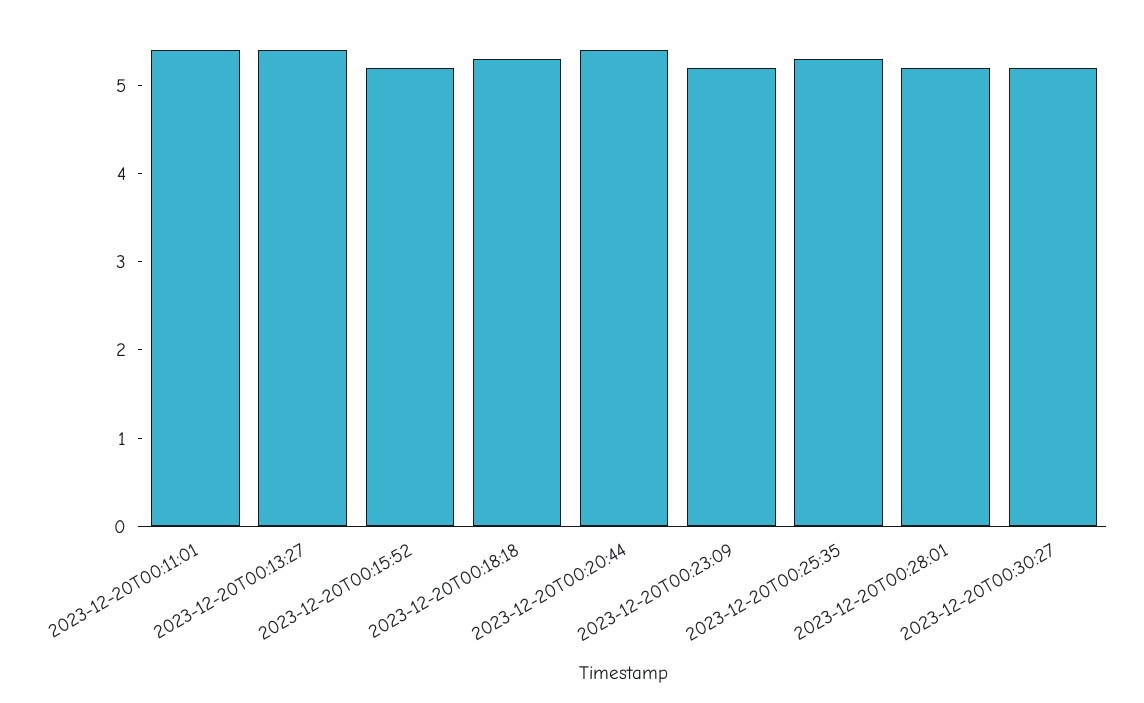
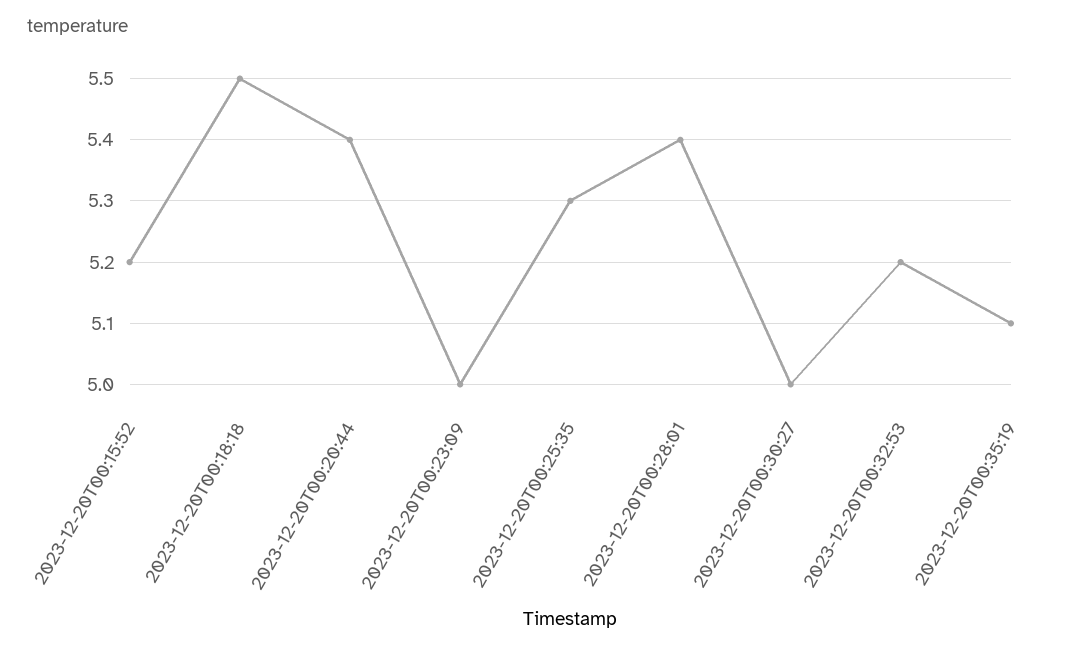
2023-12-20T00:11:01: 5.4 -> none
2023-12-20T00:13:27: 5.4 -> none
2023-12-20T00:18:18: 5.3 -> 5.5
2023-12-20T00:23:09: 5.2 -> 5
2023-12-20T00:28:01: 5.2 -> 5.4
2023-12-20T00:30:27: 5.2 -> 5
2023-12-20T00:32:53: none -> 5.2
2023-12-20T00:35:19: none -> 5.1

